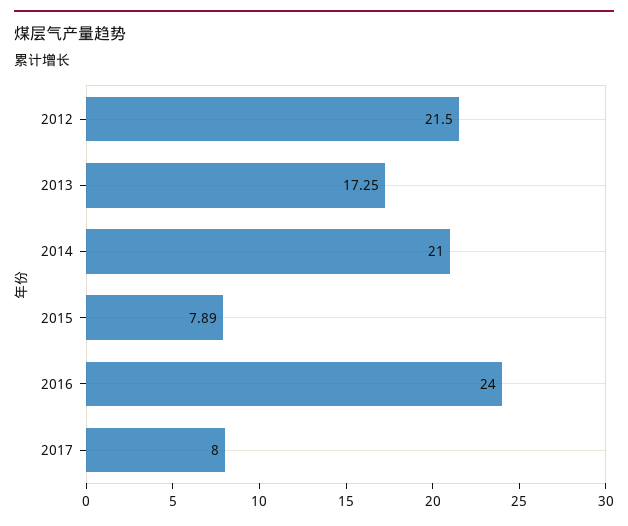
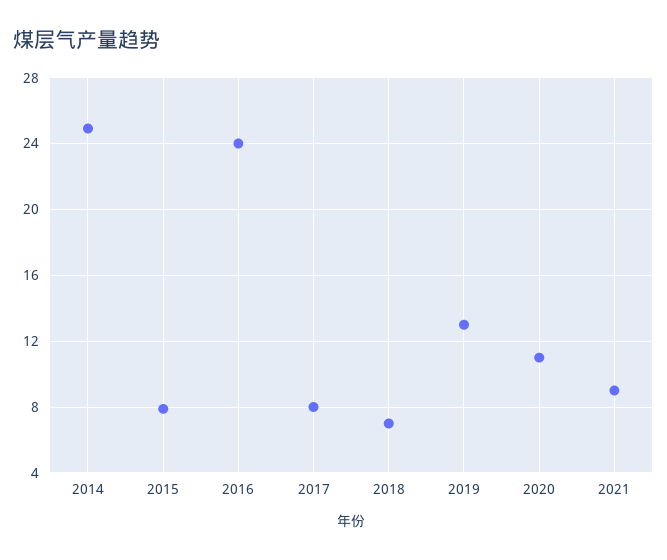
2012: 21.5 -> none
2013: 17.25 -> none
2014: 21 -> 25
2018: none -> 7
2019: none -> 13
2020: none -> 11
2021: none -> 9

